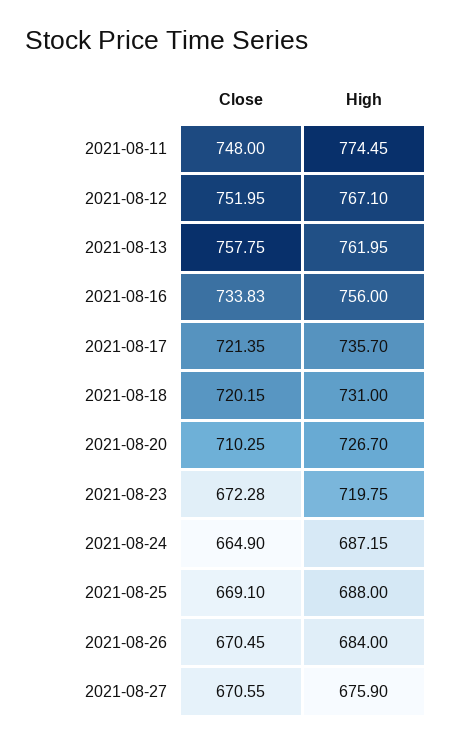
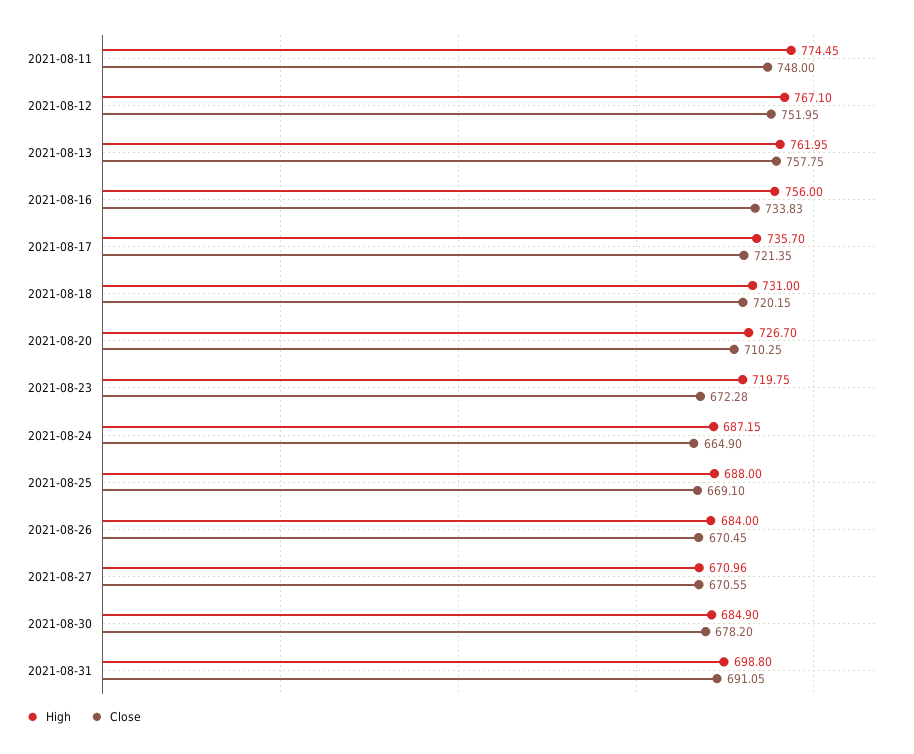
High, 2021-08-27: 675.9 -> 670.96
High, 2021-08-30: none -> 684.9
Close, 2021-08-30: none -> 678.2
High, 2021-08-31: none -> 698.8
Close, 2021-08-31: none -> 691.05

